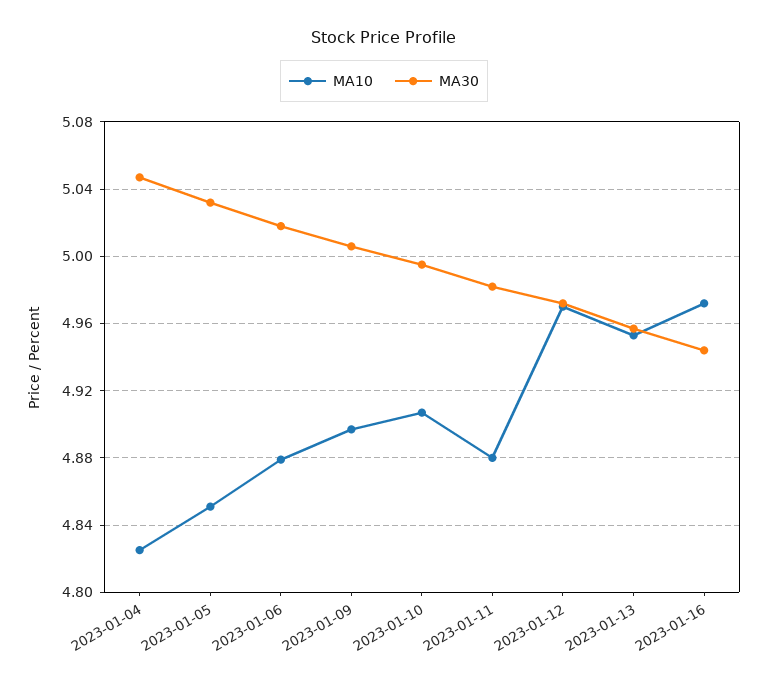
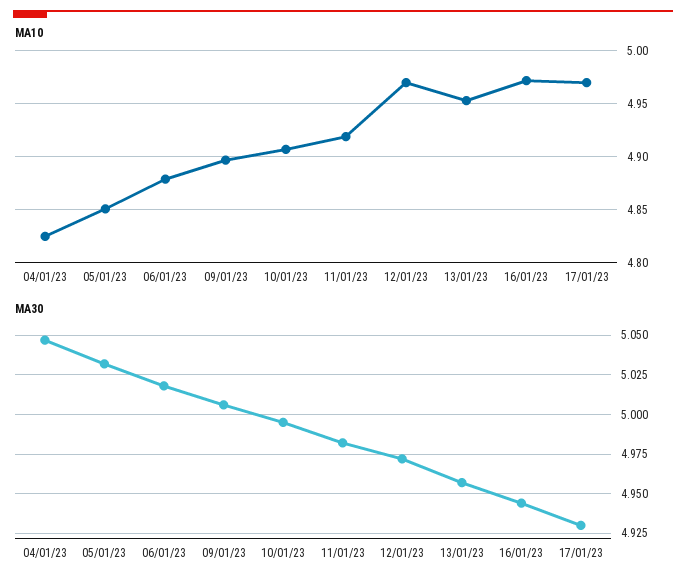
MA10, 2023-01-11: 4.88 -> 4.92
MA10, 17/01/23: none -> 4.97
MA30, 17/01/23: none -> 4.93

